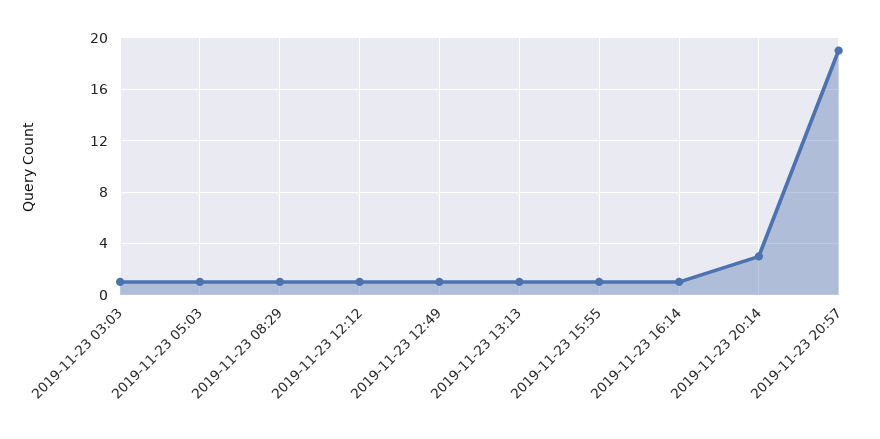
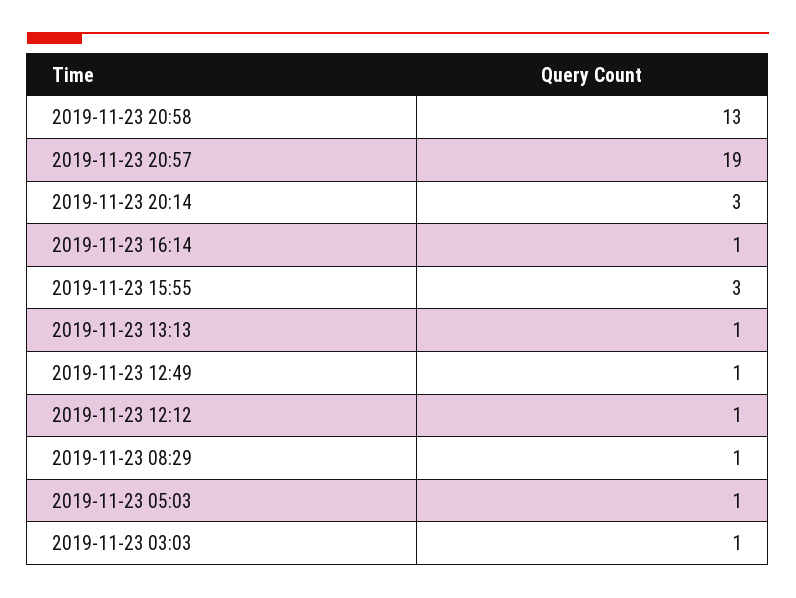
2019-11-23 15:55: 1 -> 3
2019-11-23 20:58: none -> 13

